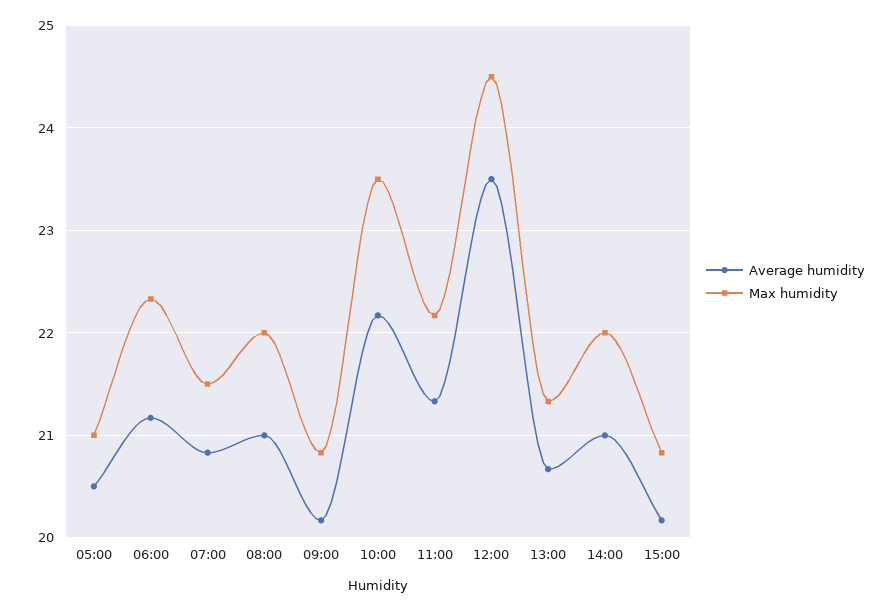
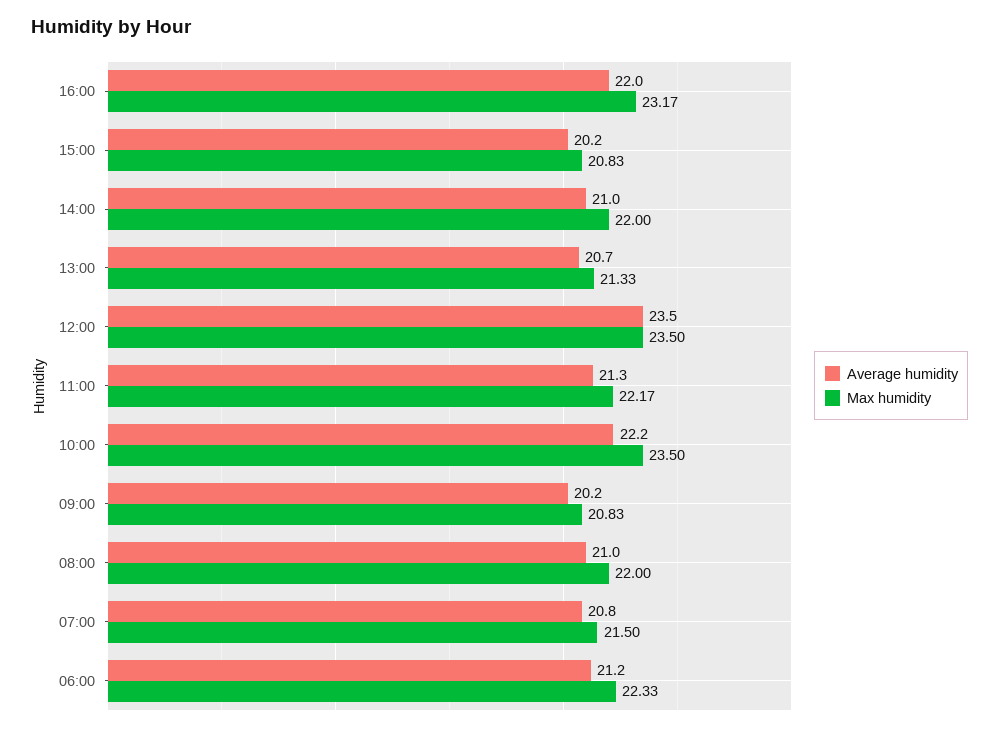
Average humidity, 05:00: 20.5 -> none
Max humidity, 05:00: 21 -> none
Max humidity, 12:00: 24.5 -> 23.5
Average humidity, 16:00: none -> 22
Max humidity, 16:00: none -> 23.17

